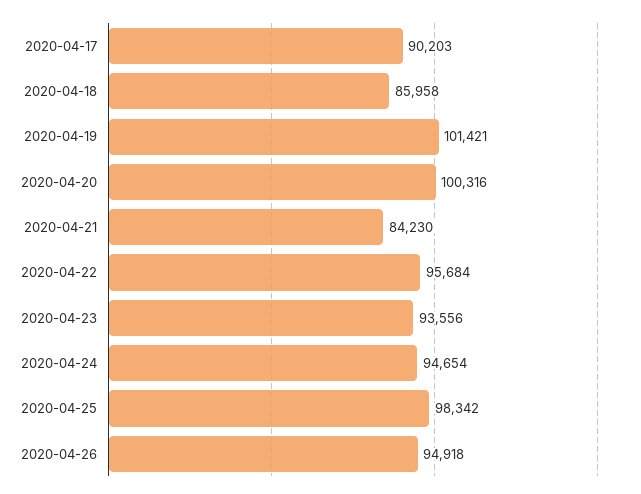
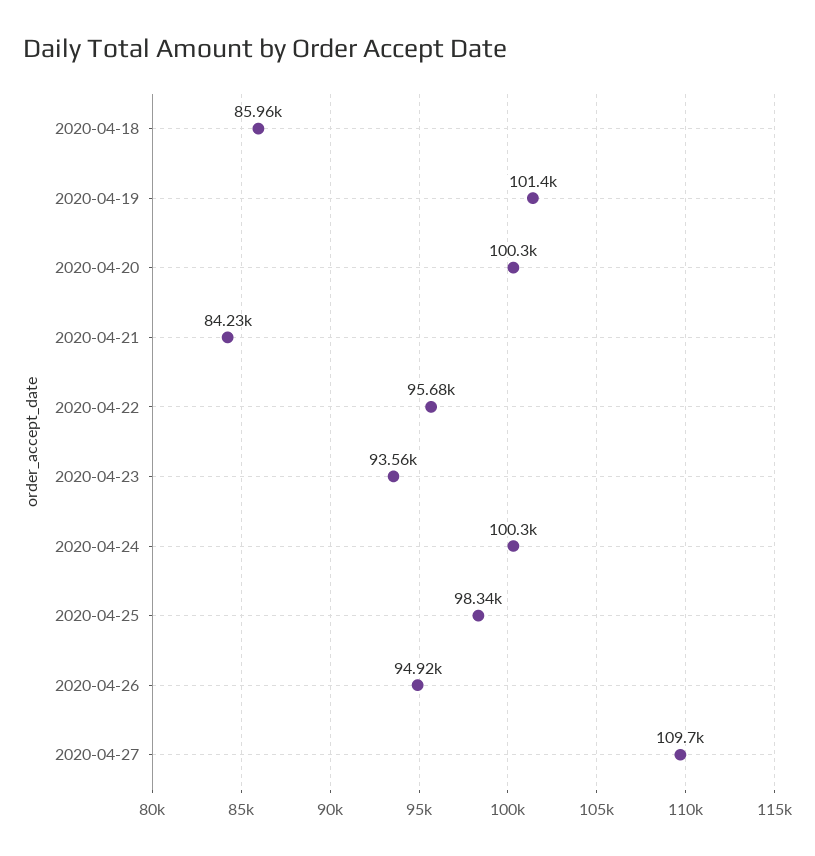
2020-04-17: 90203 -> none
2020-04-24: 94654 -> 100300
2020-04-27: none -> 109700

